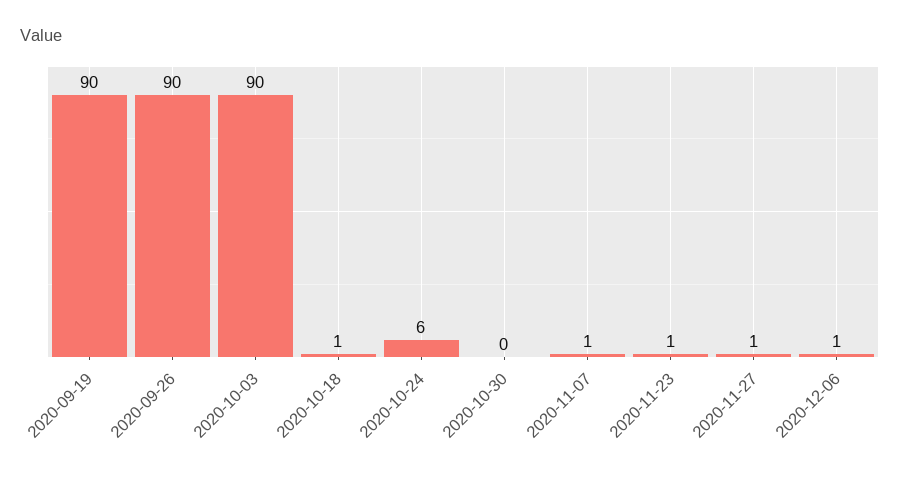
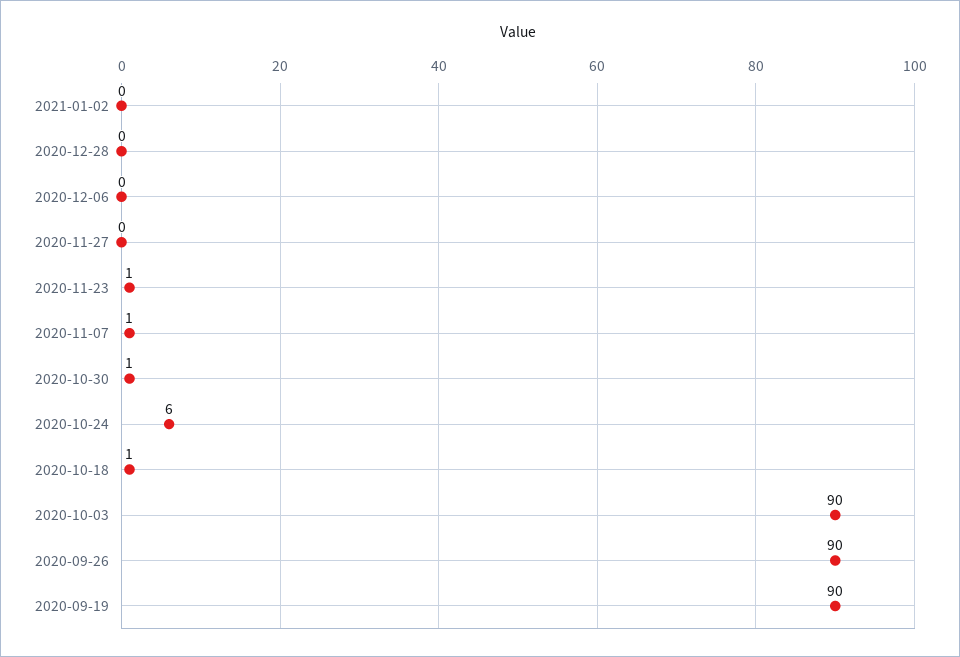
2020-10-30: 0 -> 1
2020-11-27: 1 -> 0
2020-12-06: 1 -> 0
2021-01-02: none -> 0
2020-12-28: none -> 0

